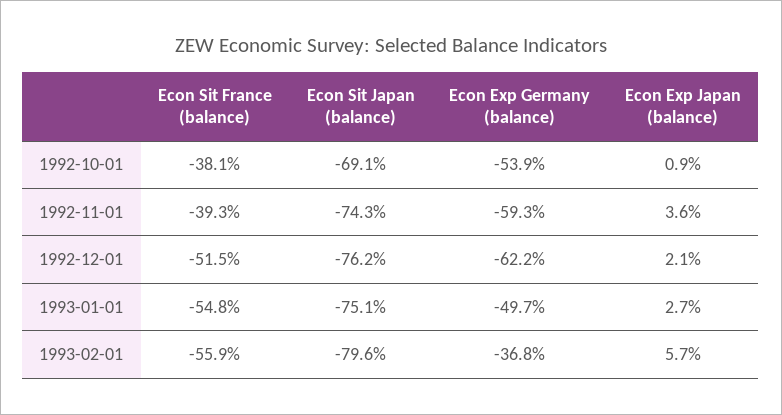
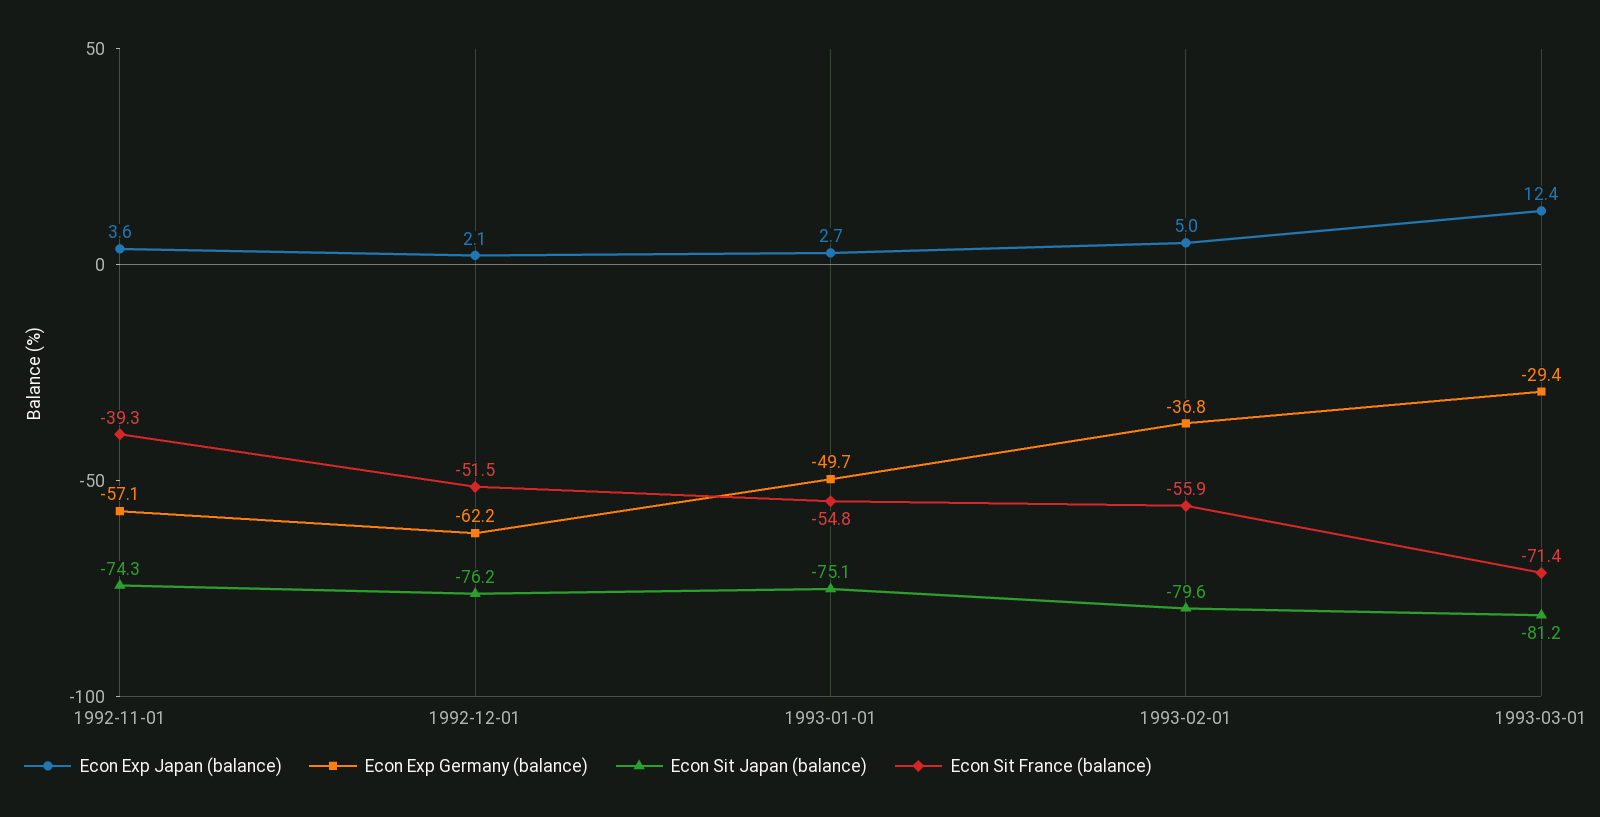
Econ Sit France (balance), 1992-10-01: -38.1 -> none
Econ Sit Japan (balance), 1992-10-01: -69.1 -> none
Econ Exp Germany (balance), 1992-10-01: -53.9 -> none
Econ Exp Japan (balance), 1992-10-01: 0.9 -> none
Econ Exp Germany (balance), 1992-11-01: -59.3 -> -57.1
Econ Exp Japan (balance), 1993-02-01: 5.7 -> 5
Econ Exp Japan (balance), 1993-03-01: none -> 12.4
Econ Exp Germany (balance), 1993-03-01: none -> -29.4
Econ Sit Japan (balance), 1993-03-01: none -> -81.2
Econ Sit France (balance), 1993-03-01: none -> -71.4

